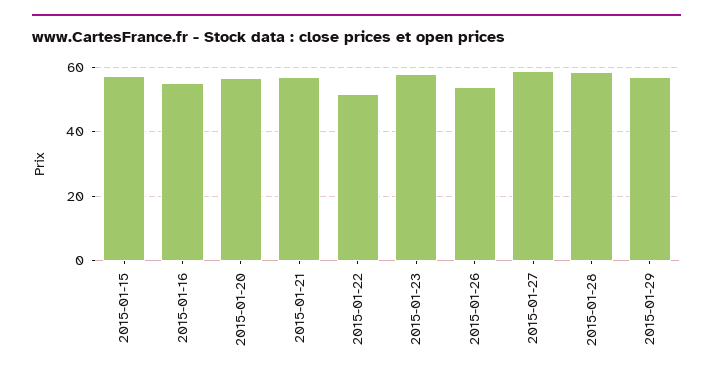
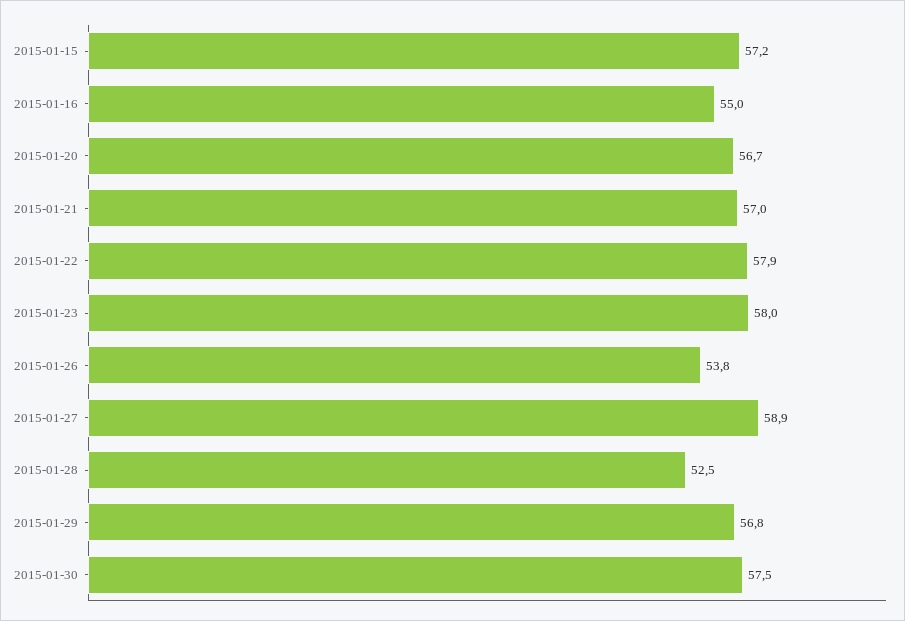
2015-01-22: 52 -> 57.9
2015-01-28: 58 -> 52.5
2015-01-30: none -> 57.5

